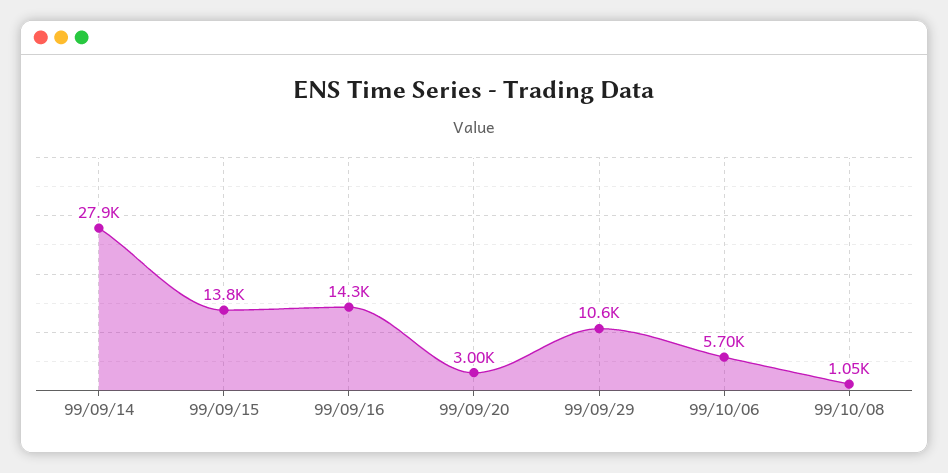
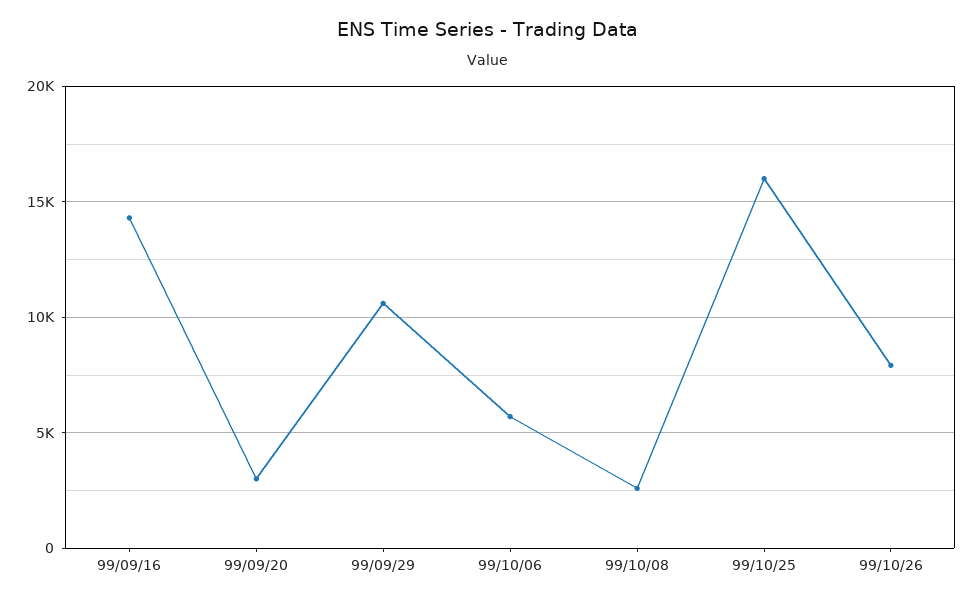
99/09/14: 27900 -> none
99/09/15: 13800 -> none
99/10/08: 1050 -> 2500
99/10/25: none -> 16000
99/10/26: none -> 8000

